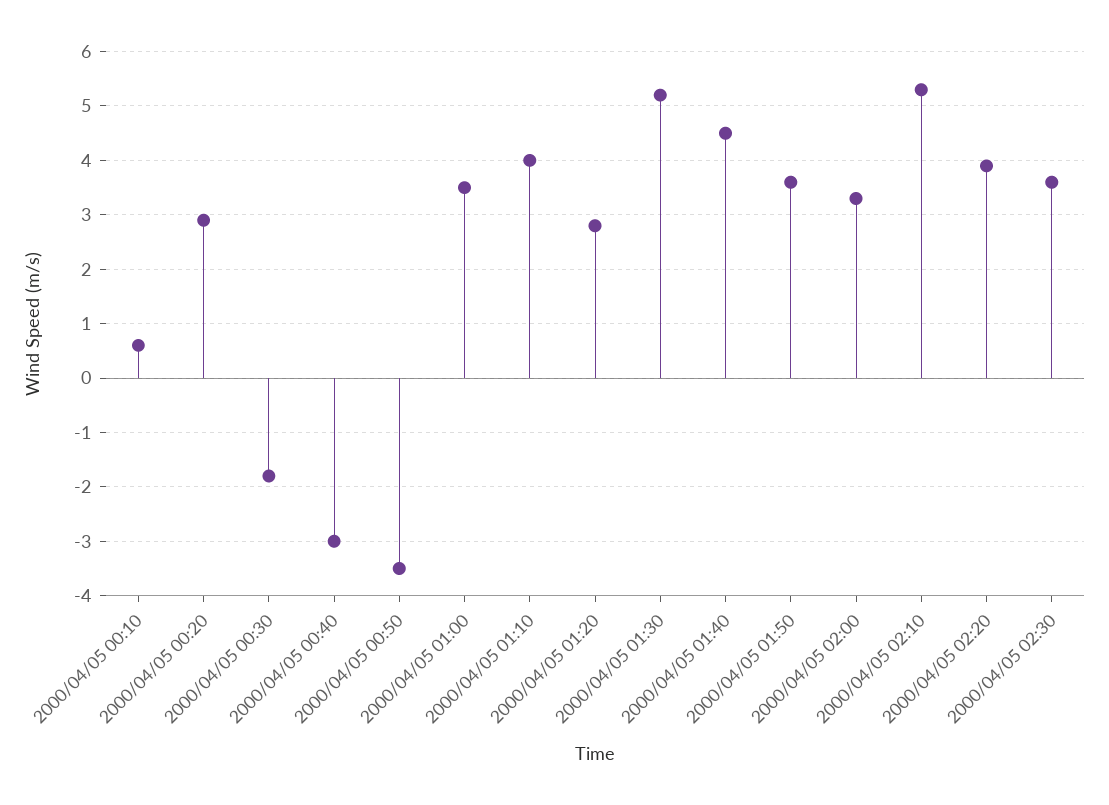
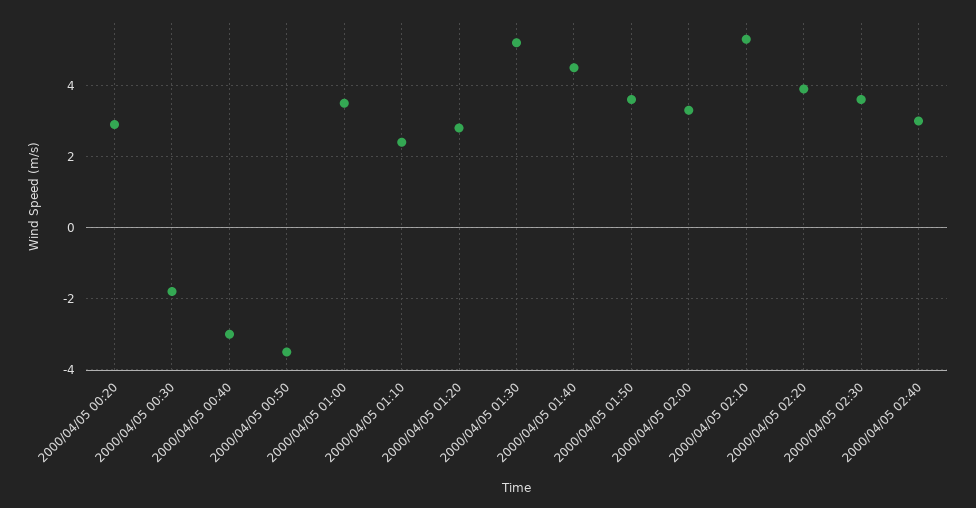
2000/04/05 00:10: 0.5 -> none
2000/04/05 01:10: 4 -> 2.5
2000/04/05 02:40: none -> 3

